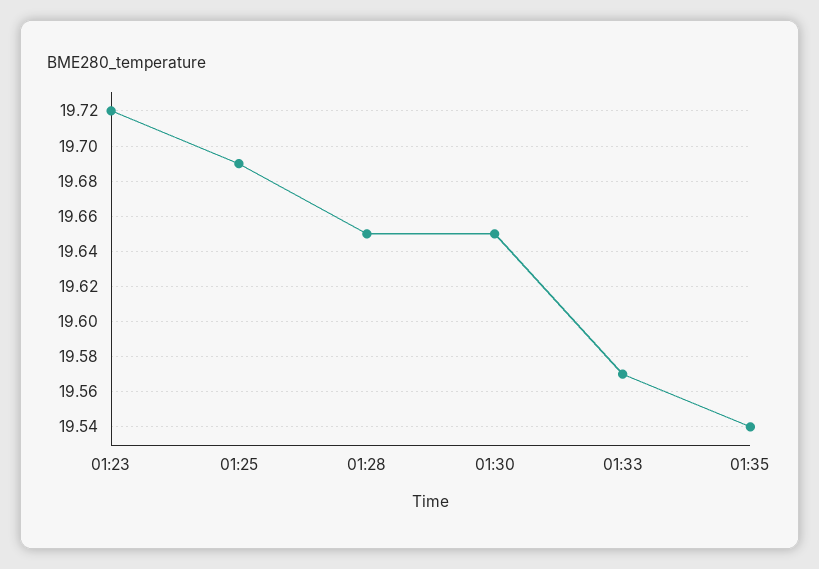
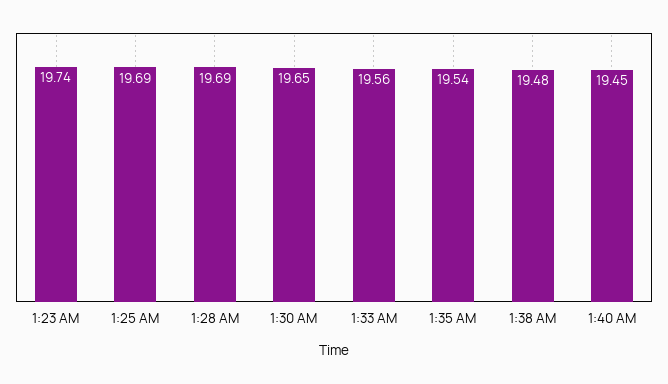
01:23: 19.72 -> 19.74
01:28: 19.65 -> 19.69
01:33: 19.57 -> 19.56
1:38 AM: none -> 19.48
1:40 AM: none -> 19.45

